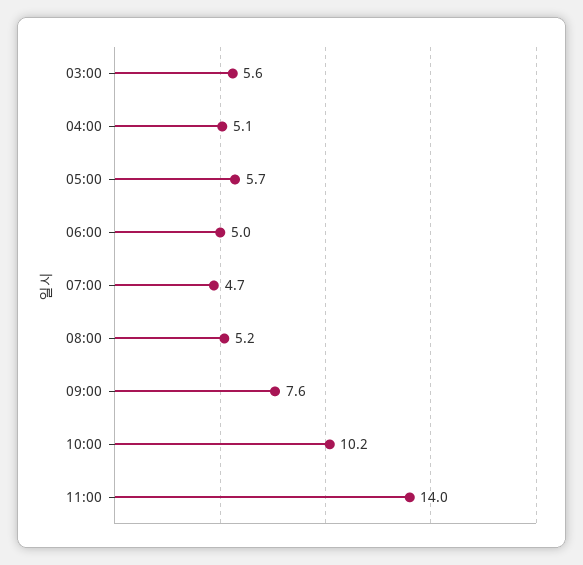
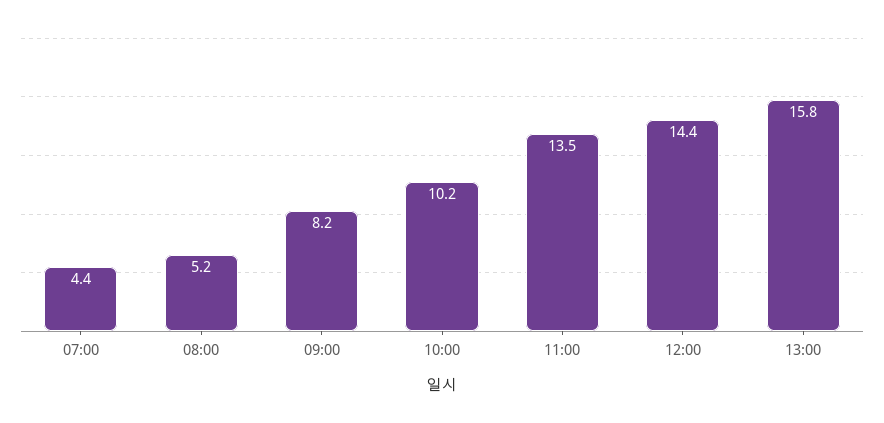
03:00: 5.6 -> none
04:00: 5.1 -> none
05:00: 5.7 -> none
06:00: 5 -> none
07:00: 4.7 -> 4.4
09:00: 7.6 -> 8.2
11:00: 14 -> 13.5
12:00: none -> 14.4
13:00: none -> 15.8

